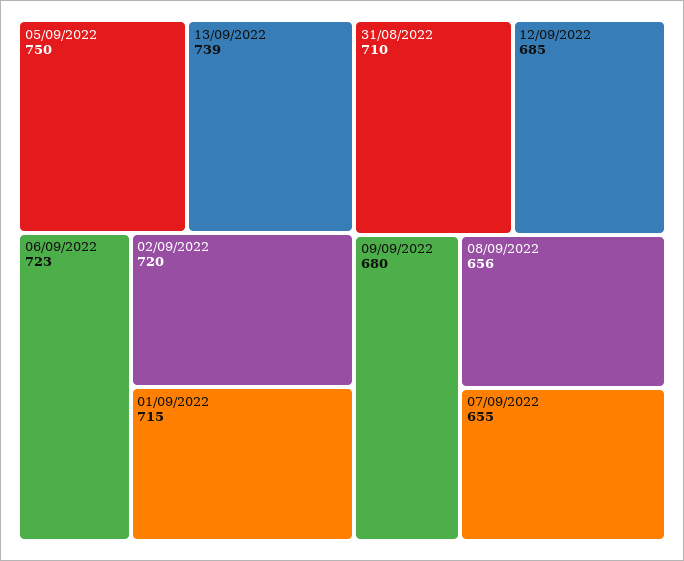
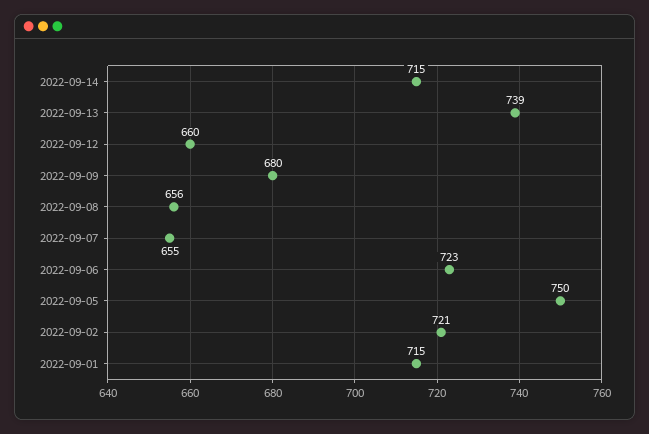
02/09/2022: 720 -> 721
31/08/2022: 710 -> none
12/09/2022: 685 -> 660
2022-09-14: none -> 715

